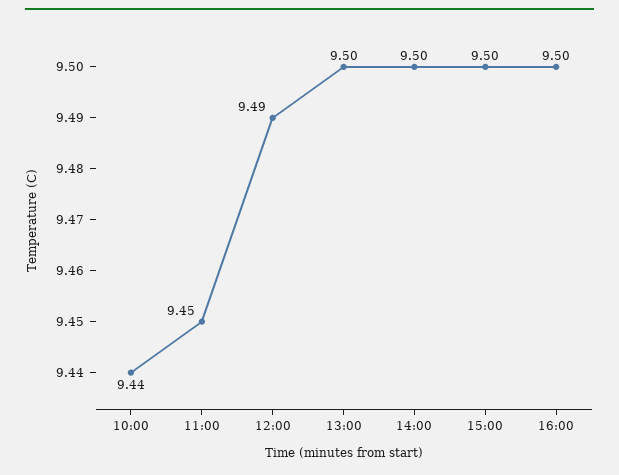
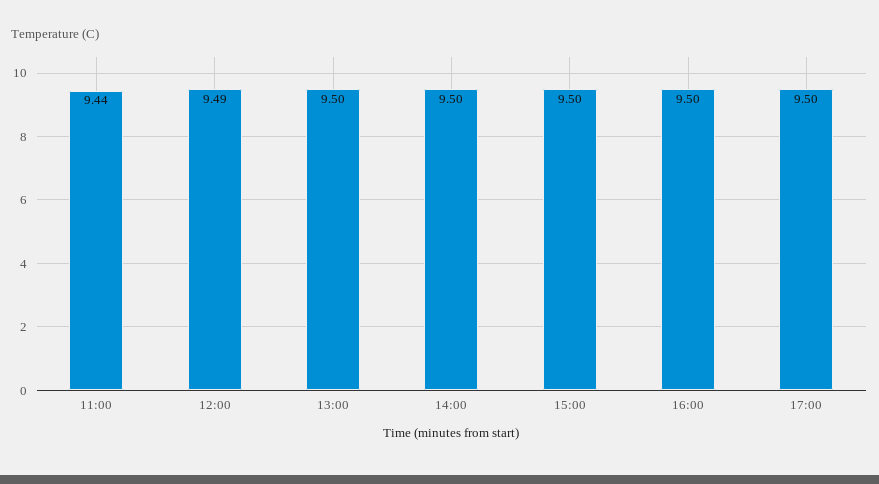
10:00: 9.44 -> none
11:00: 9.45 -> 9.44
17:00: none -> 9.5

